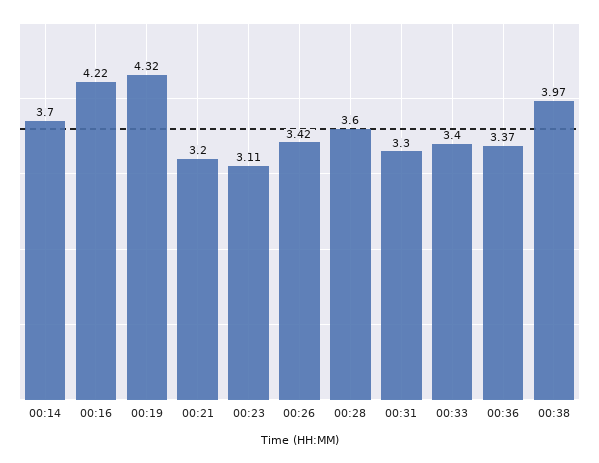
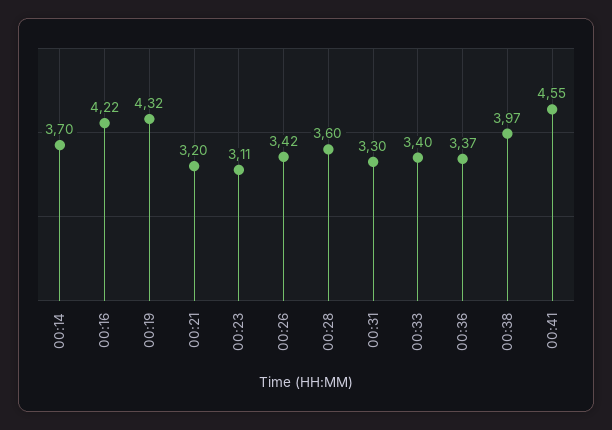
00:41: none -> 4.55

